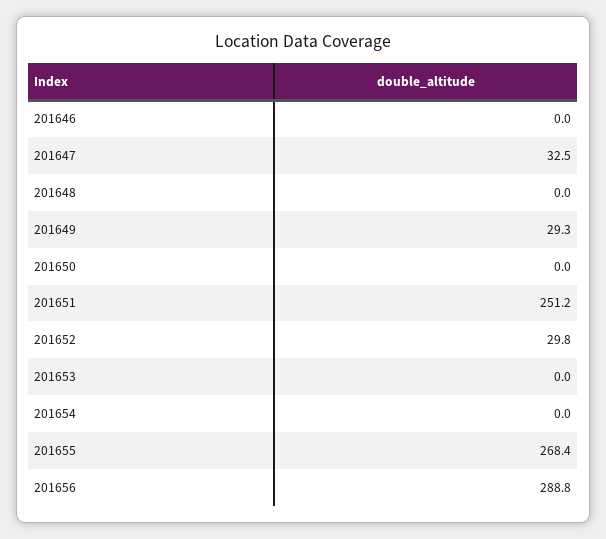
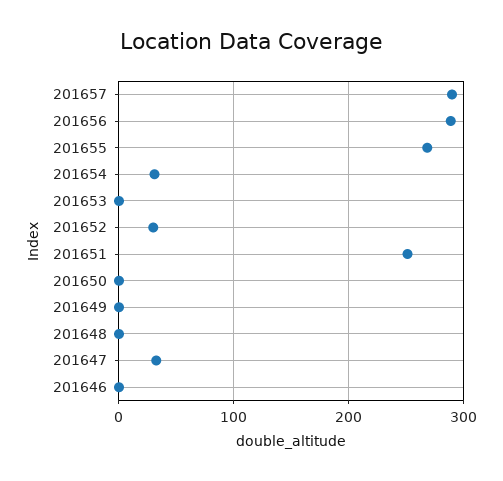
201649: 29.3 -> 0
201654: 0 -> 30
201657: none -> 290

